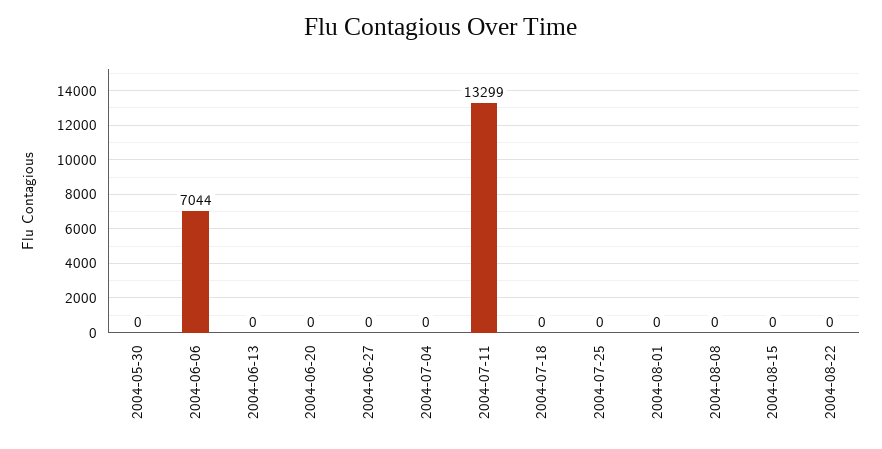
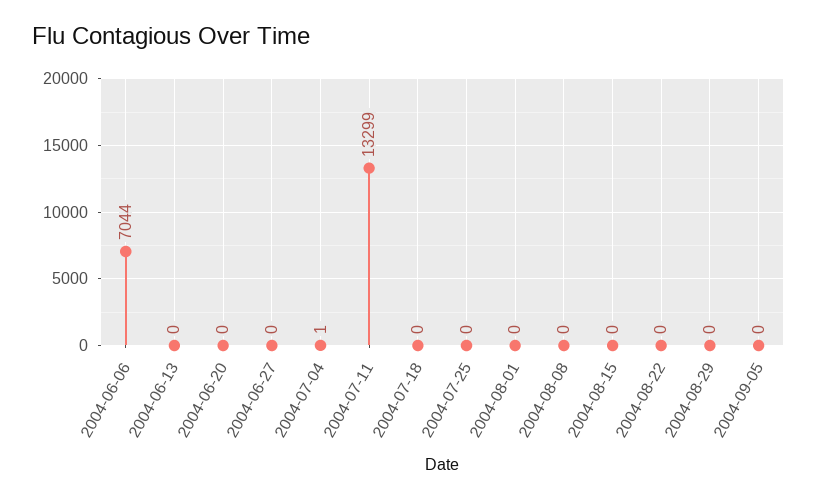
2004-05-30: 0 -> none
2004-07-04: 0 -> 1
2004-08-29: none -> 0
2004-09-05: none -> 0

